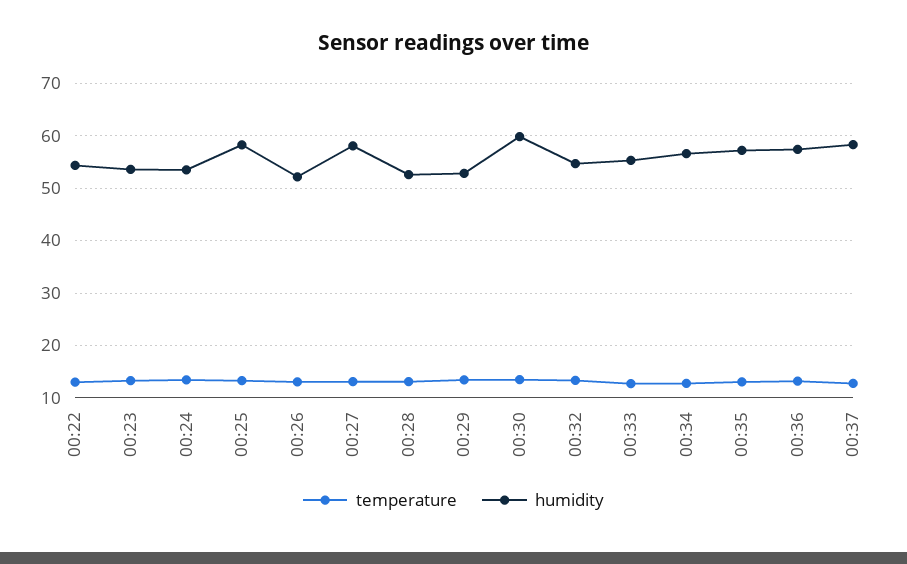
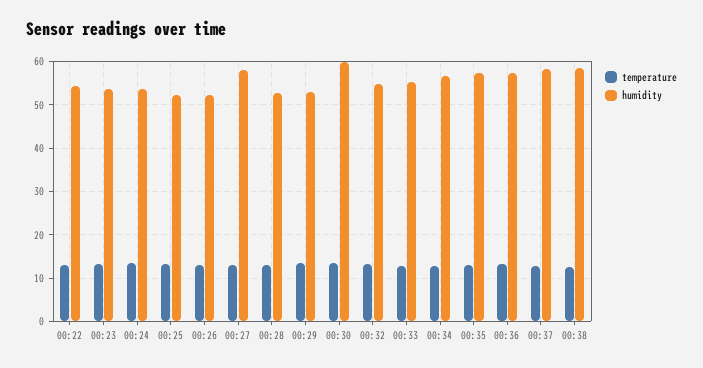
humidity, 00:25: 58 -> 52
temperature, 00:38: none -> 12
humidity, 00:38: none -> 58

